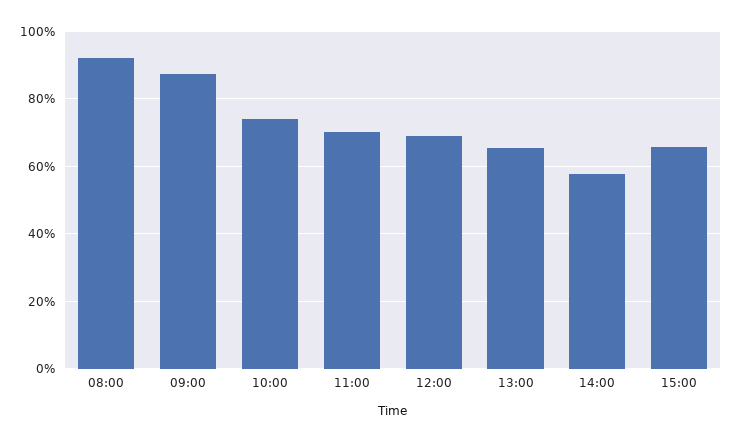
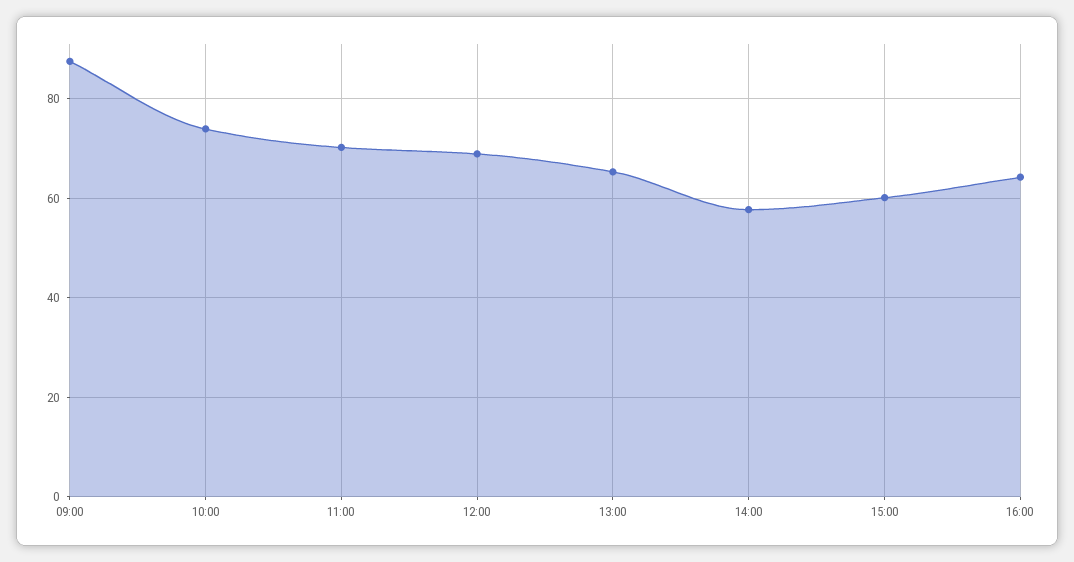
08:00: 92 -> none
15:00: 66 -> 60
16:00: none -> 64

